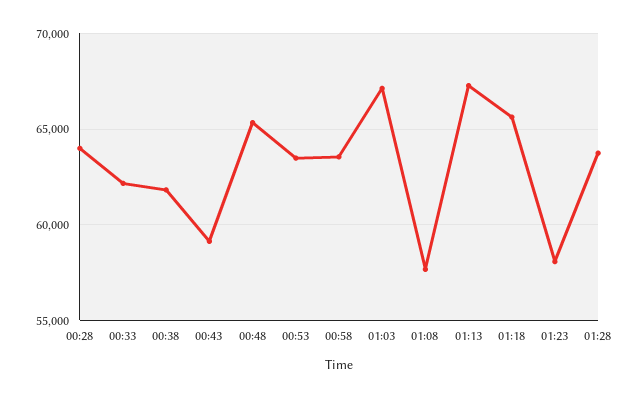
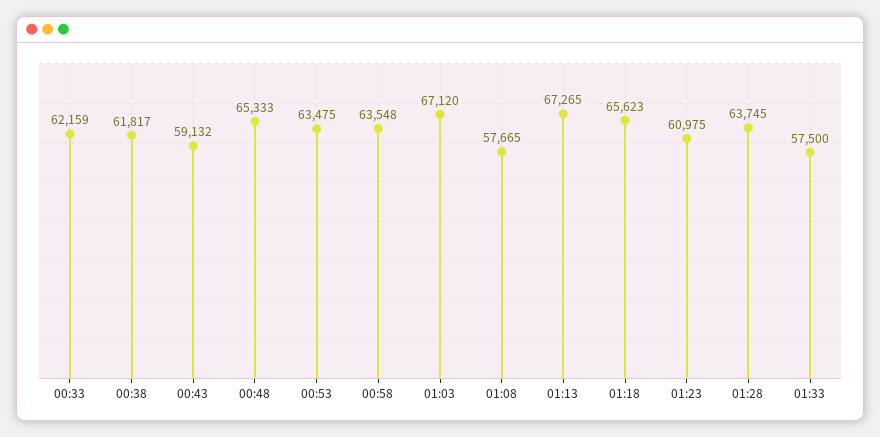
00:28: 64000 -> none
01:23: 58000 -> 60975
01:33: none -> 57500

